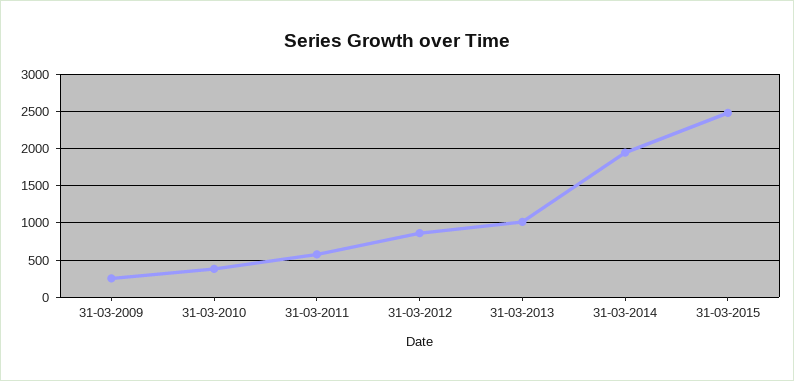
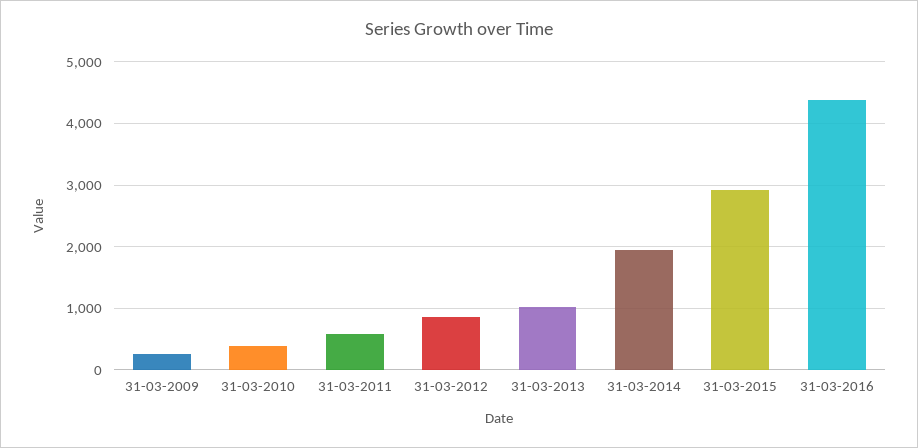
31-03-2015: 2500 -> 2900
31-03-2016: none -> 4400

